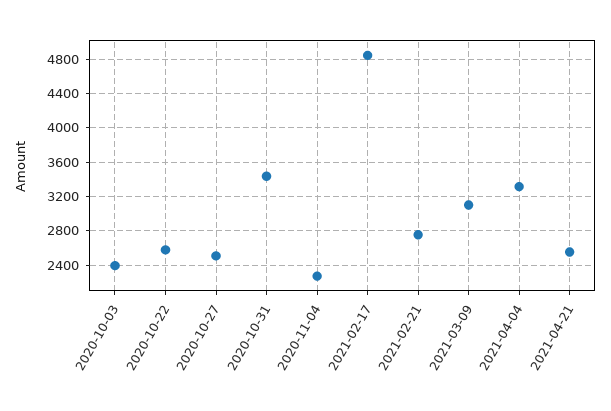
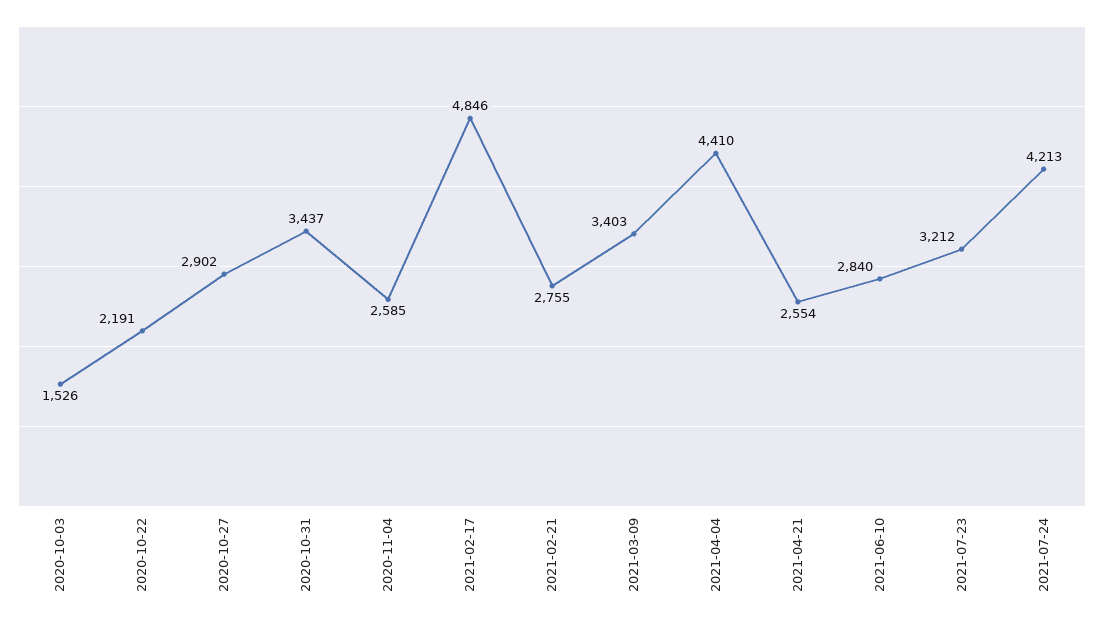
2020-10-03: 2400 -> 1526
2020-10-22: 2600 -> 2191
2020-10-27: 2500 -> 2902
2020-11-04: 2300 -> 2585
2021-03-09: 3100 -> 3403
2021-04-04: 3300 -> 4410
2021-06-10: none -> 2840
2021-07-23: none -> 3212
2021-07-24: none -> 4213

